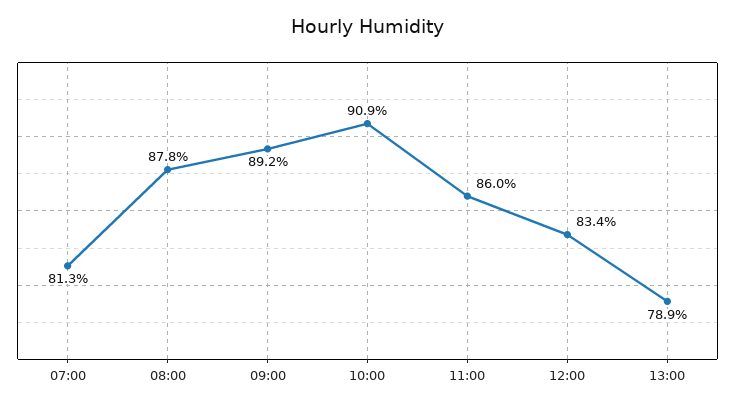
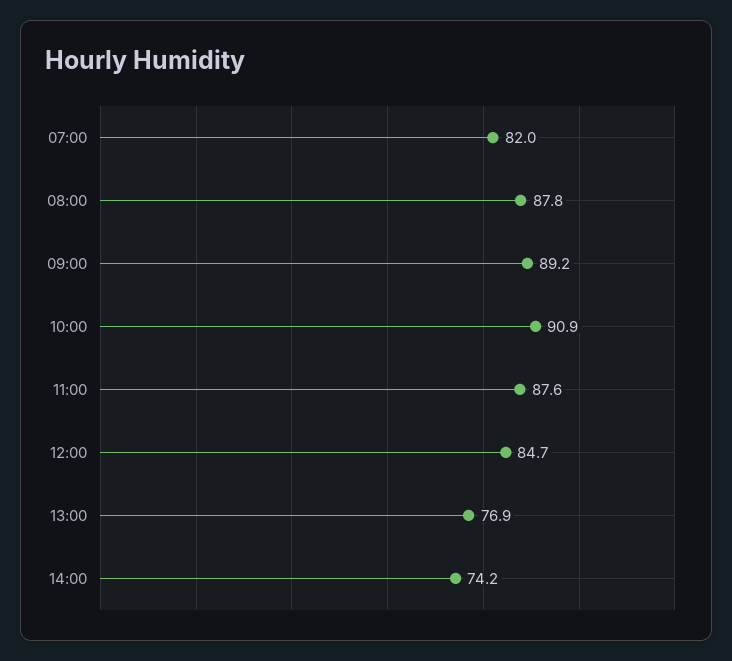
07:00: 81.3 -> 82
11:00: 86 -> 87.6
12:00: 83.4 -> 84.7
13:00: 78.9 -> 76.9
14:00: none -> 74.2

